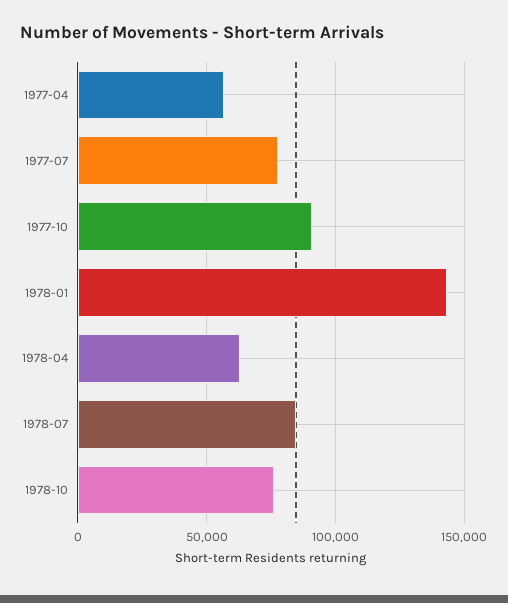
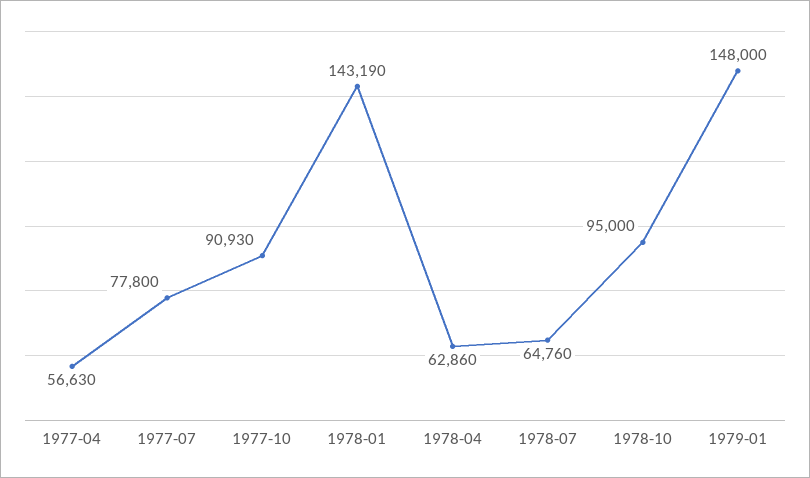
1978-07: 85000 -> 64760
1978-10: 75000 -> 95000
1979-01: none -> 148000

